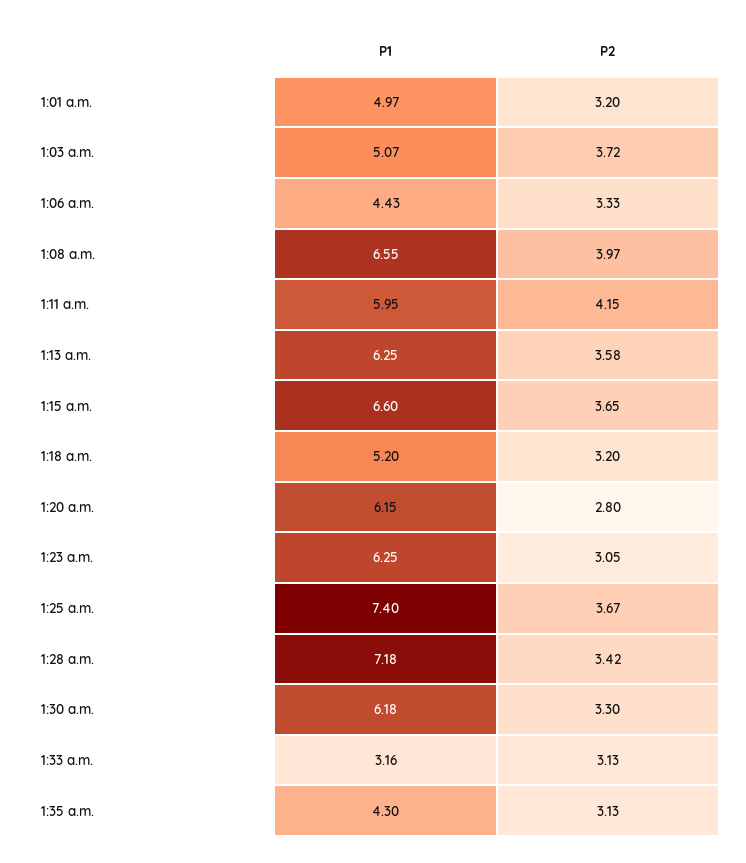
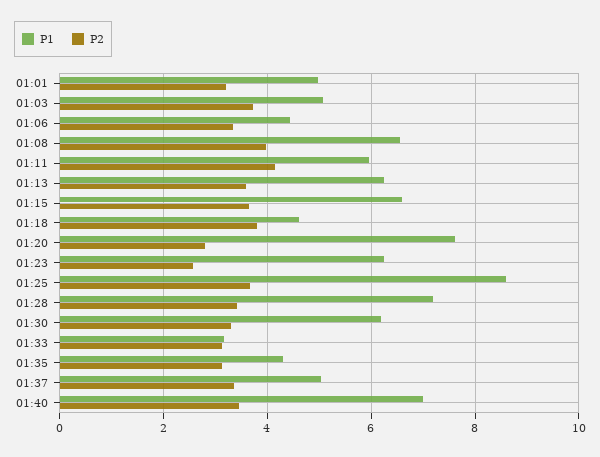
P1, 1:18 a.m.: 5.2 -> 4.6
P2, 1:18 a.m.: 3.2 -> 3.8
P1, 1:20 a.m.: 6.15 -> 7.6
P2, 1:23 a.m.: 3.05 -> 2.6
P1, 1:25 a.m.: 7.4 -> 8.6
P1, 01:37: none -> 5
P2, 01:37: none -> 3.4
P1, 01:40: none -> 7
P2, 01:40: none -> 3.4

